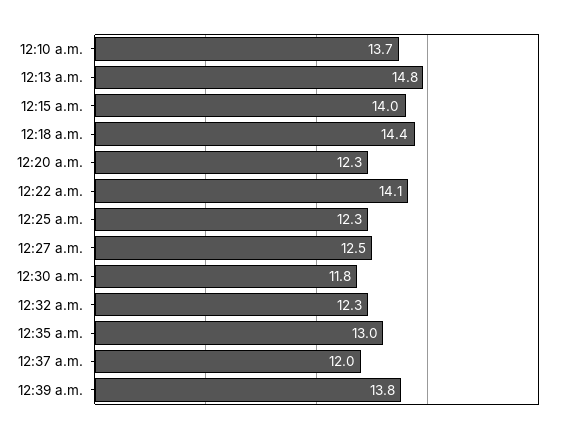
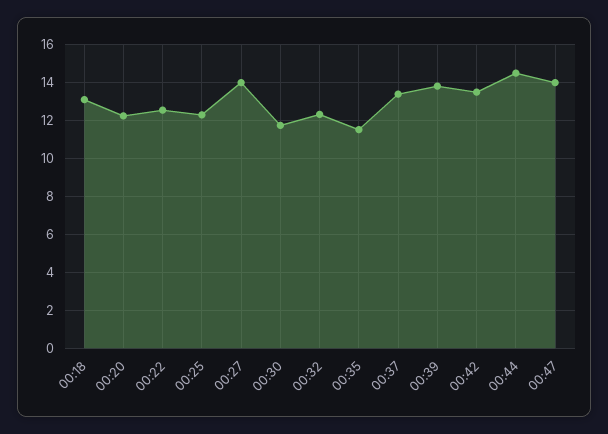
12:10 a.m.: 13.7 -> none
12:13 a.m.: 14.8 -> none
12:15 a.m.: 14 -> none
12:18 a.m.: 14.4 -> 13
12:22 a.m.: 14.1 -> 12.5
12:27 a.m.: 12.5 -> 14
12:35 a.m.: 13 -> 11.5
12:37 a.m.: 12 -> 13.5
00:42: none -> 13.5
00:44: none -> 14.5
00:47: none -> 14

